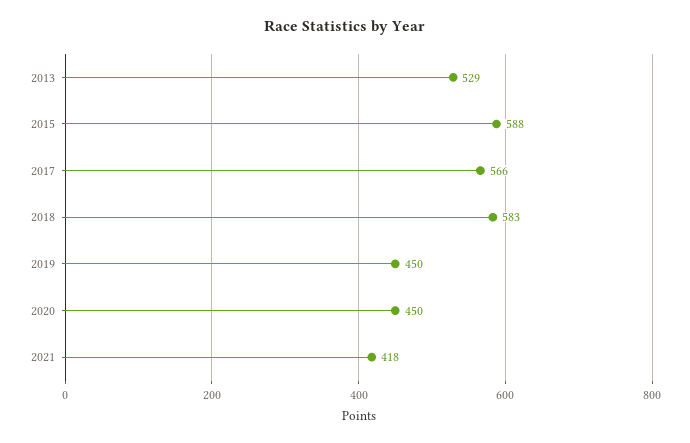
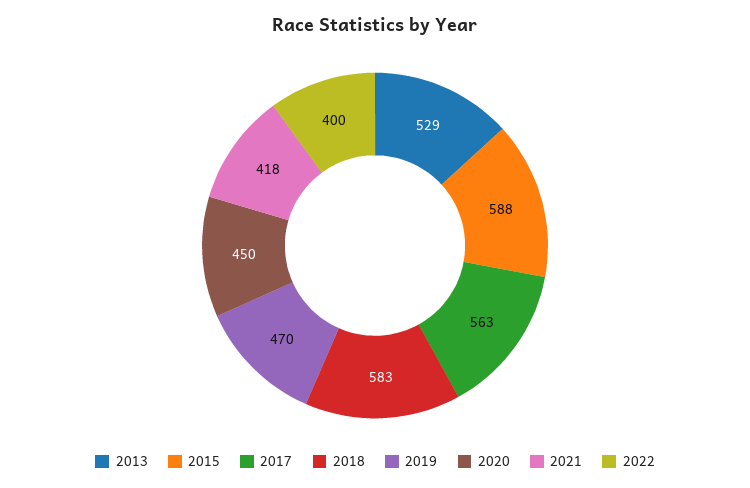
2017: 566 -> 563
2019: 450 -> 470
2022: none -> 400

